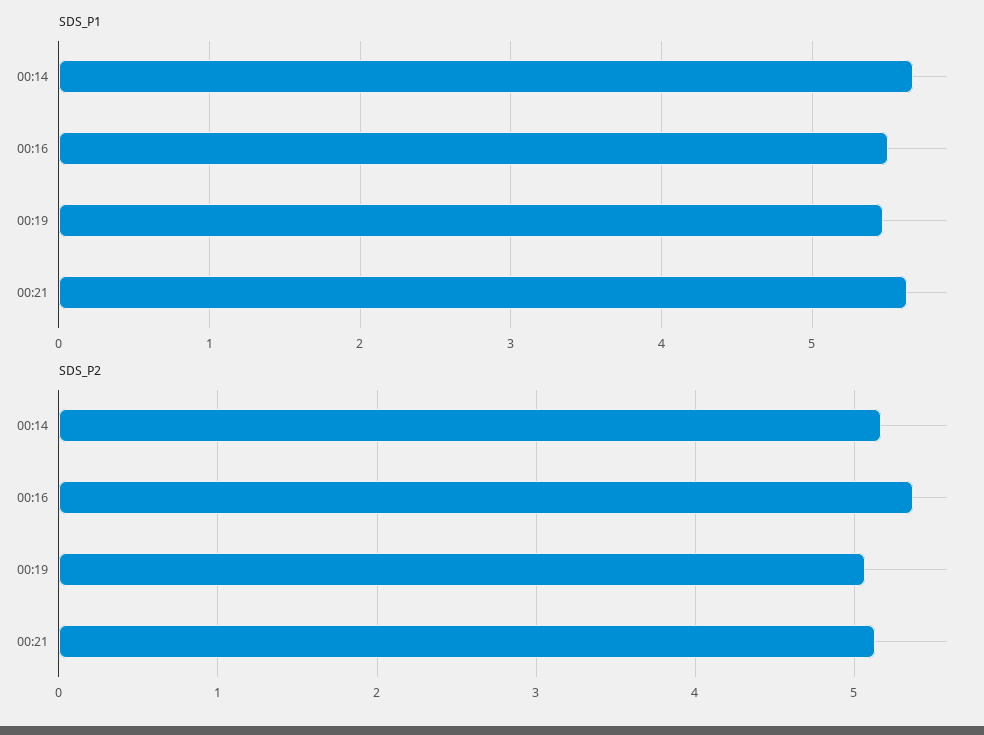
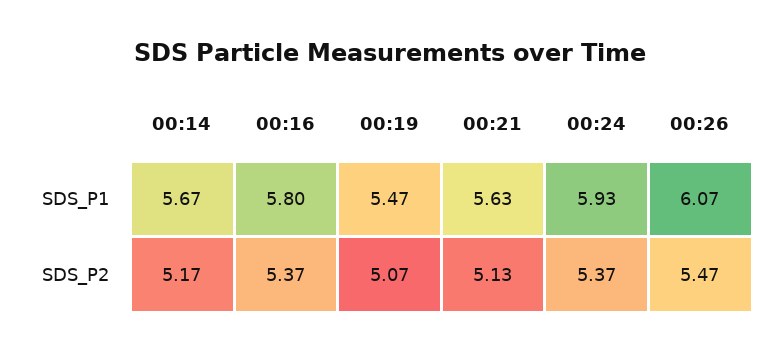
SDS_P1, 00:16: 5.5 -> 5.8
SDS_P1, 00:24: none -> 5.93
SDS_P1, 00:26: none -> 6.07
SDS_P2, 00:24: none -> 5.37
SDS_P2, 00:26: none -> 5.47

